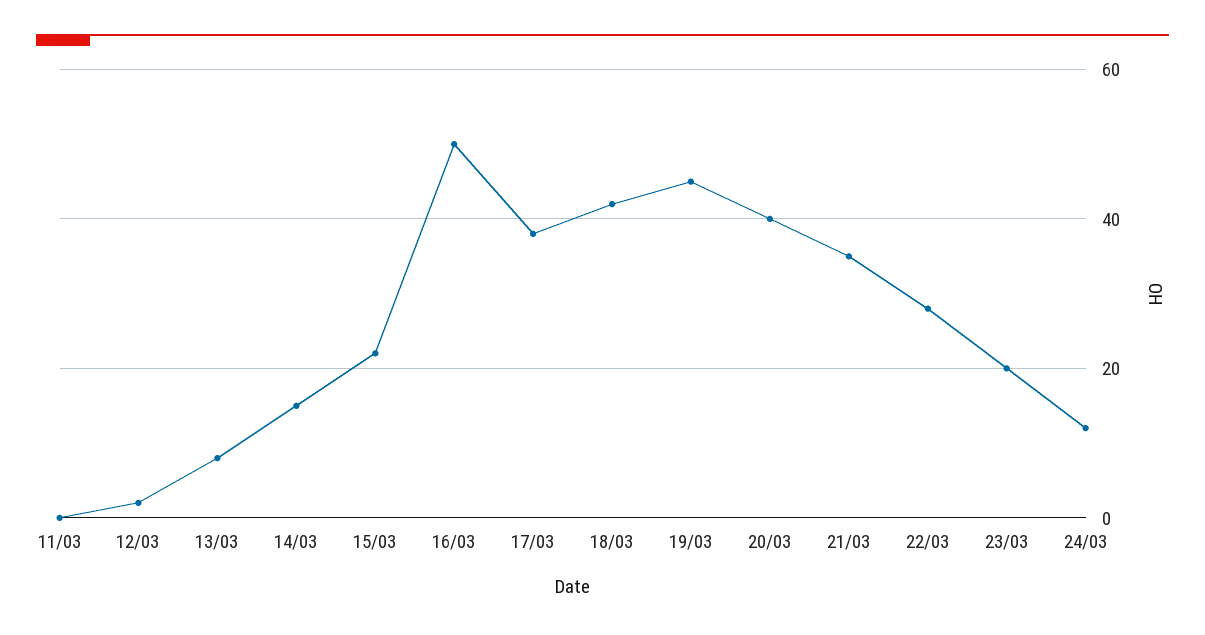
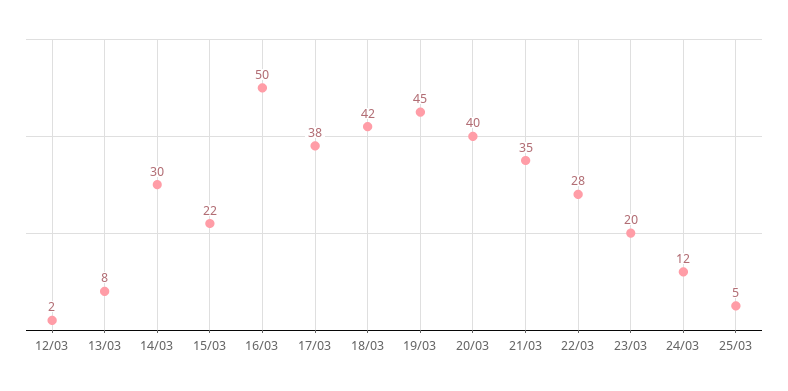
11/03: 0 -> none
14/03: 15 -> 30
25/03: none -> 5

